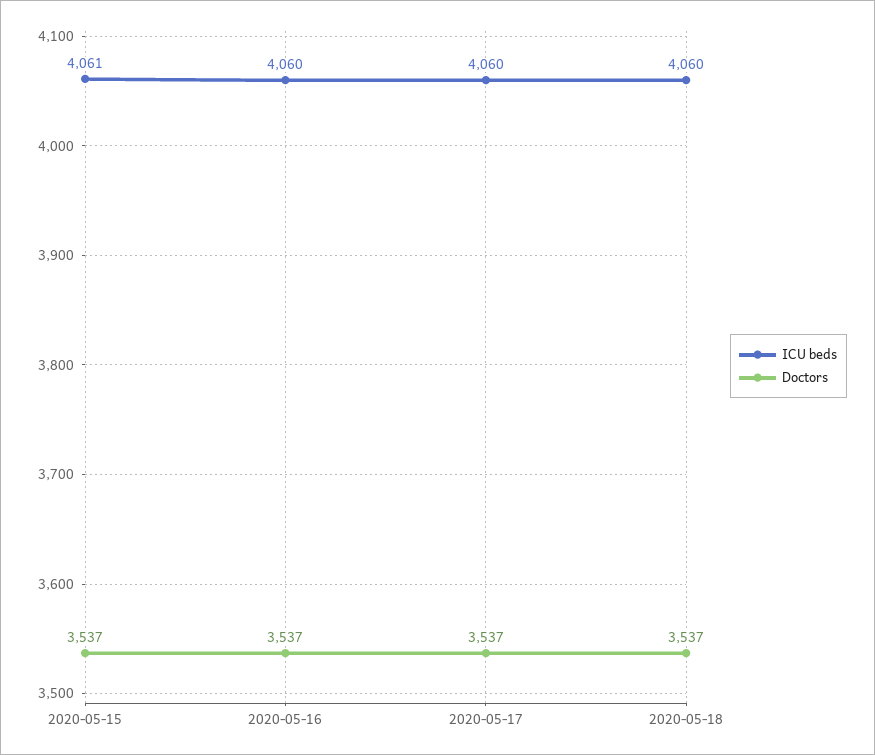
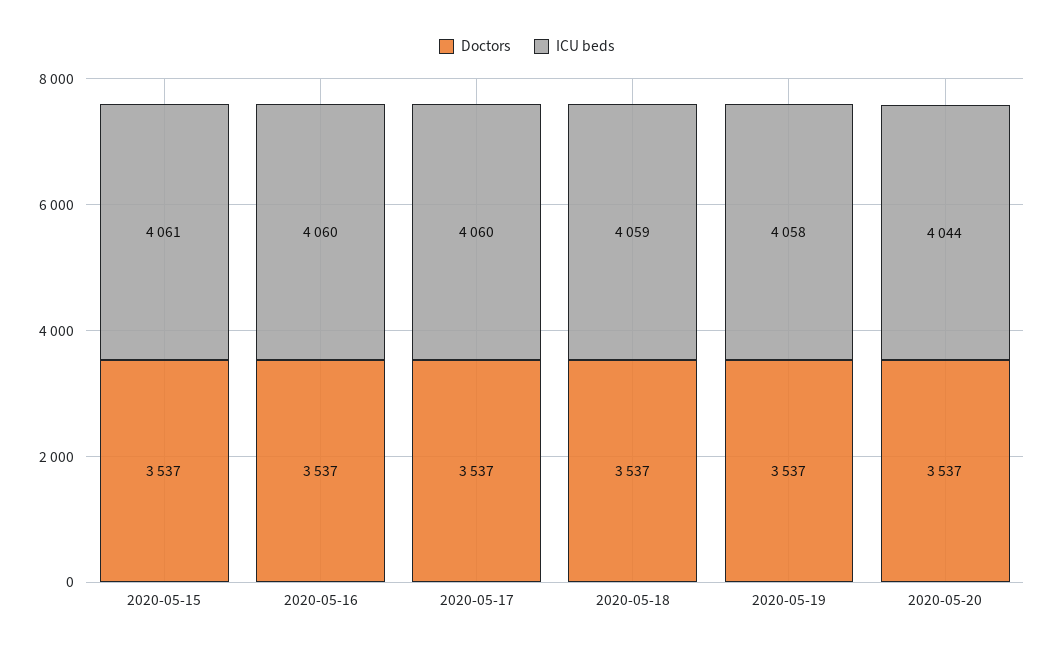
ICU beds, 2020-05-18: 4060 -> 4059
Doctors, 2020-05-19: none -> 3537
ICU beds, 2020-05-19: none -> 4058
Doctors, 2020-05-20: none -> 3537
ICU beds, 2020-05-20: none -> 4044

